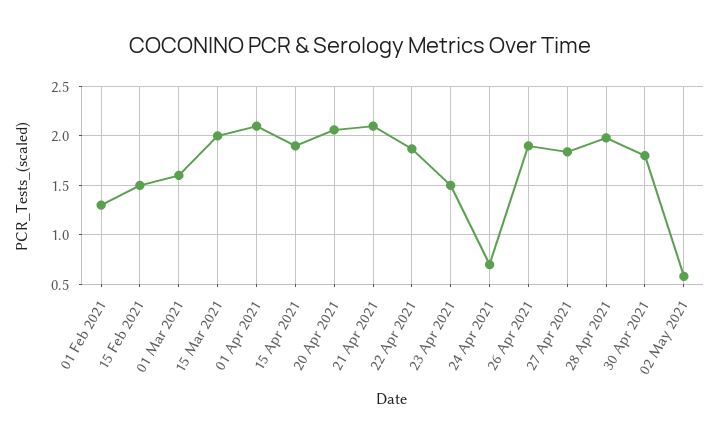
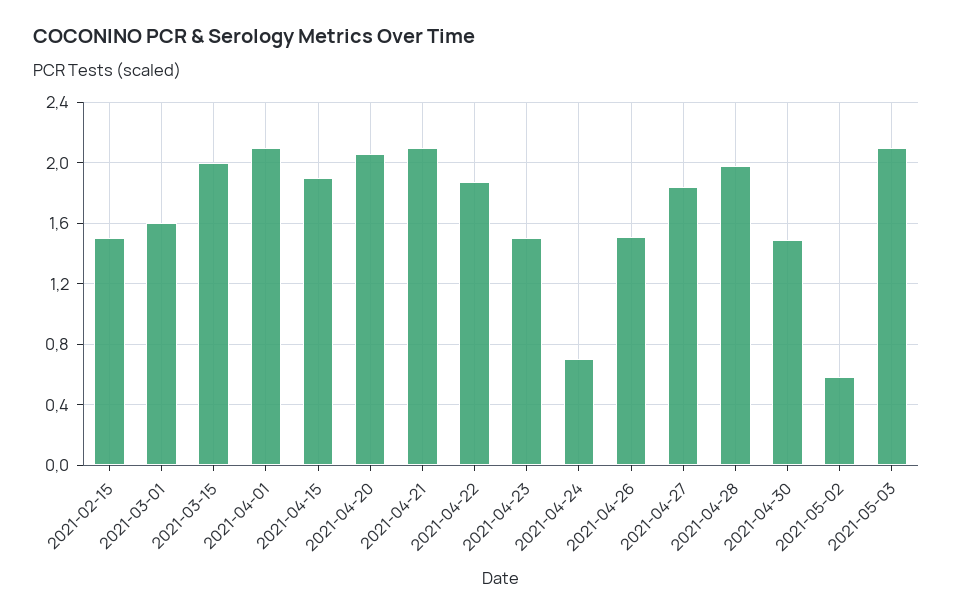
01 Feb 2021: 1.3 -> none
26 Apr 2021: 1.9 -> 1.5
30 Apr 2021: 1.8 -> 1.5
2021-05-03: none -> 2.1

